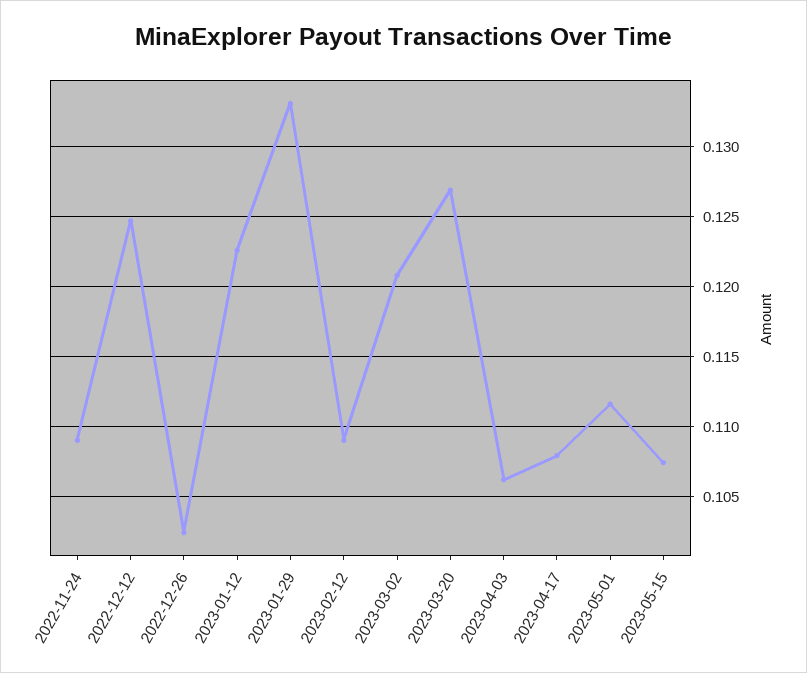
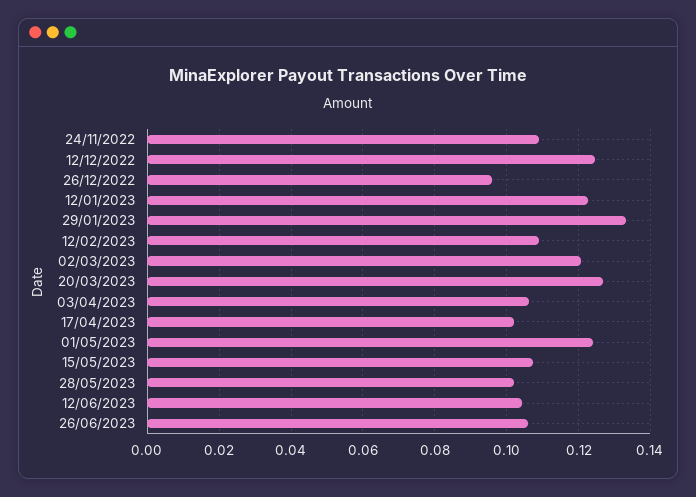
2022-12-26: 0.1025 -> 0.096
2023-04-17: 0.108 -> 0.102
2023-05-01: 0.1115 -> 0.124
28/05/2023: none -> 0.102
12/06/2023: none -> 0.104
26/06/2023: none -> 0.106

